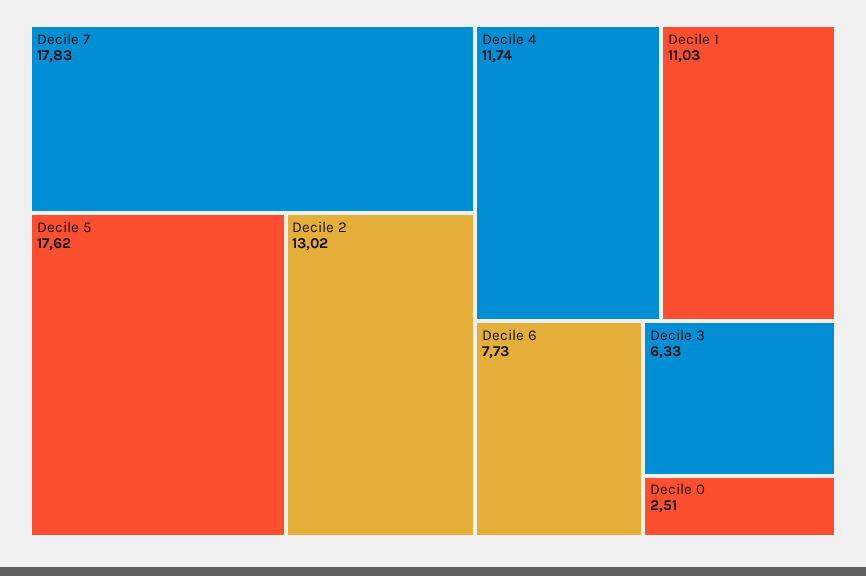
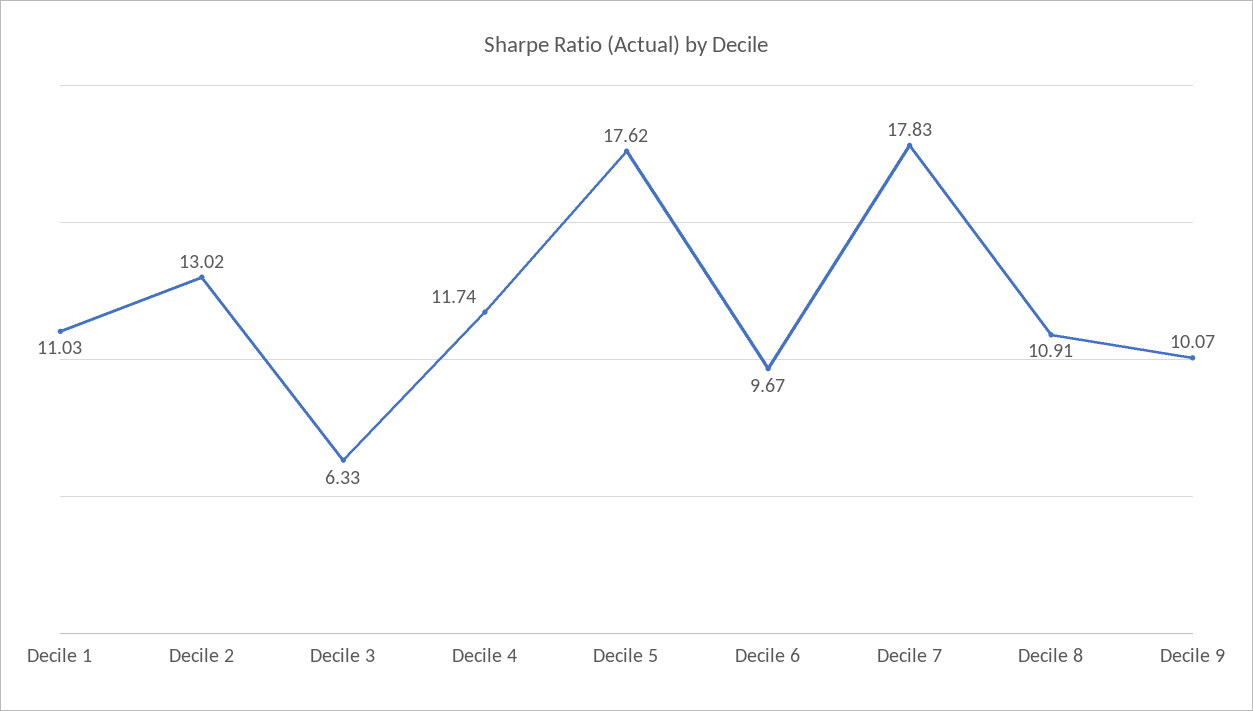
Decile 6: 7.73 -> 9.67
Decile 0: 2.51 -> none
Decile 8: none -> 10.91
Decile 9: none -> 10.07

